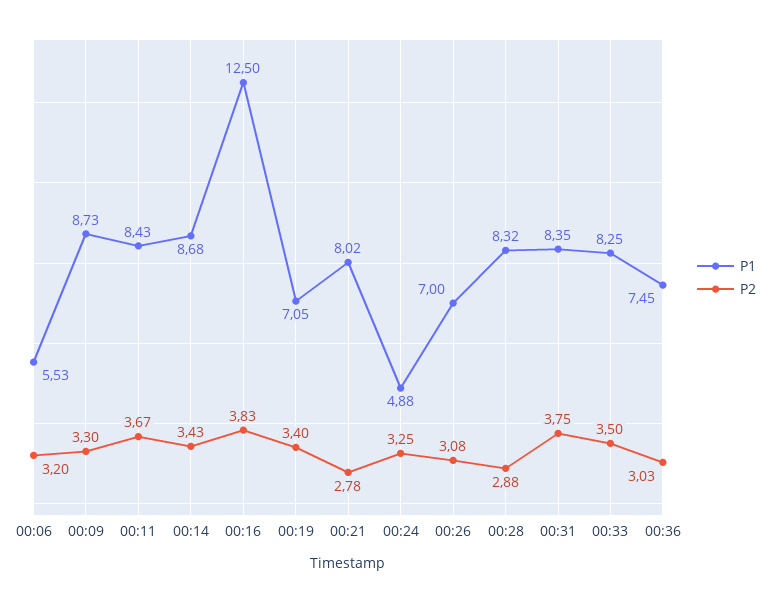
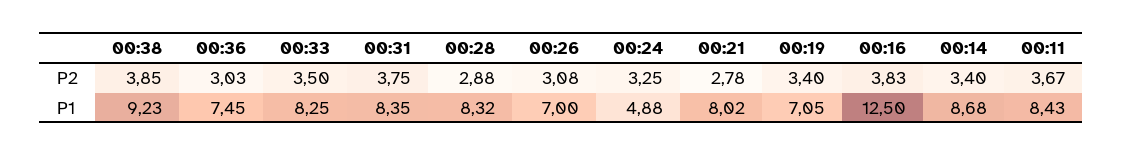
P1, 00:06: 5.53 -> none
P2, 00:06: 3.2 -> none
P1, 00:09: 8.73 -> none
P2, 00:09: 3.3 -> none
P2, 00:14: 3.43 -> 3.4
P2, 00:38: none -> 3.85
P1, 00:38: none -> 9.23

